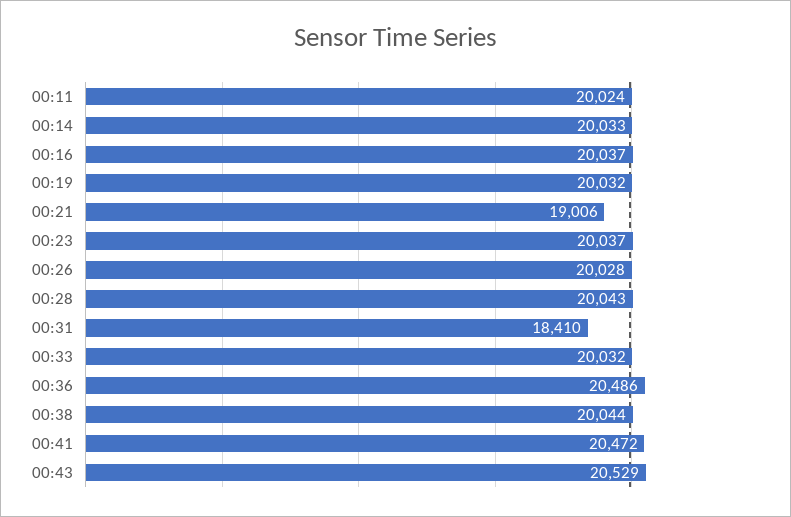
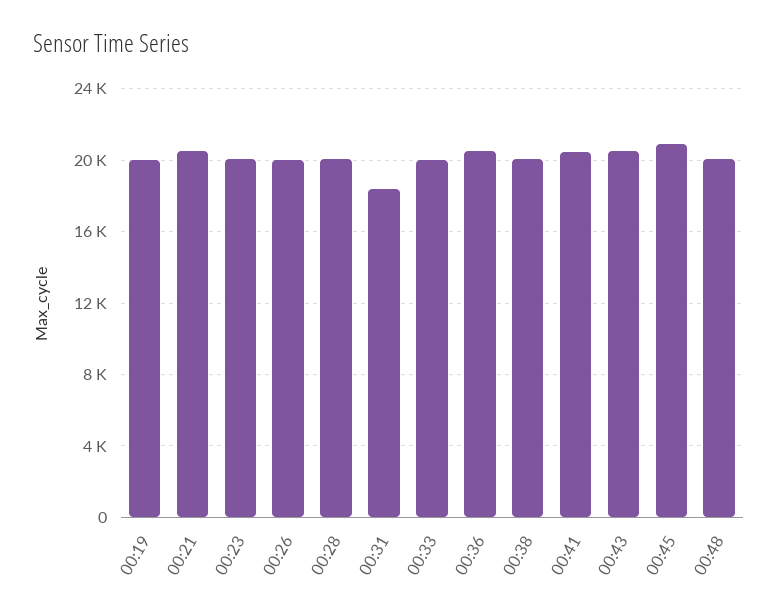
00:11: 20024 -> none
00:14: 20033 -> none
00:16: 20037 -> none
00:21: 19006 -> 20500
00:45: none -> 21000
00:48: none -> 20000

